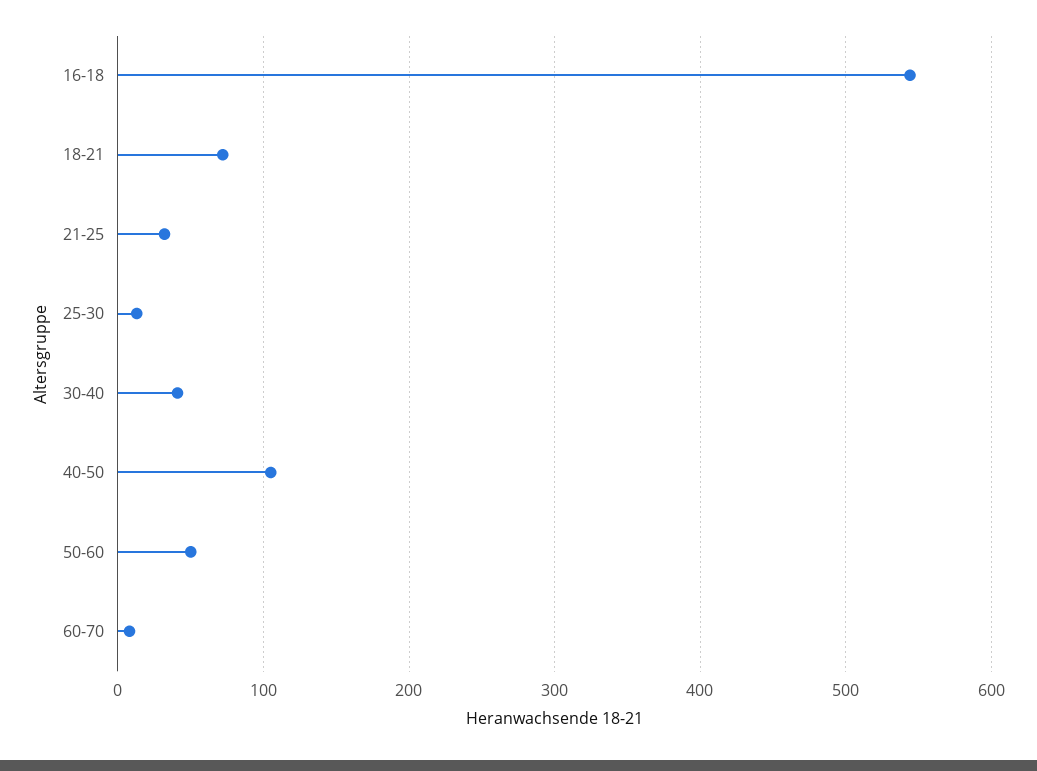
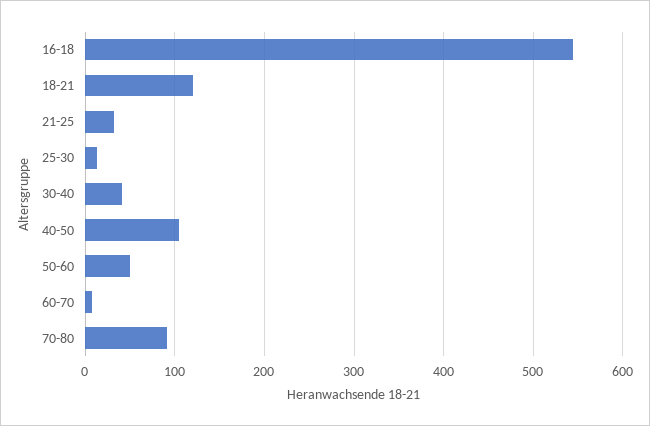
18-21: 70 -> 120
70-80: none -> 90

